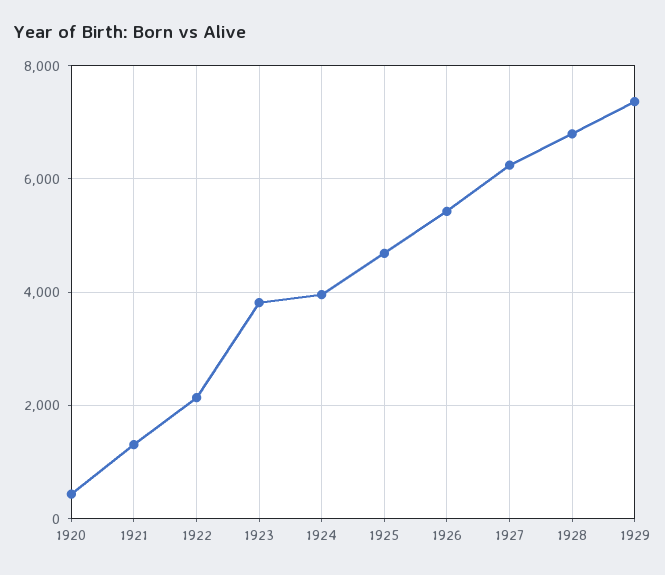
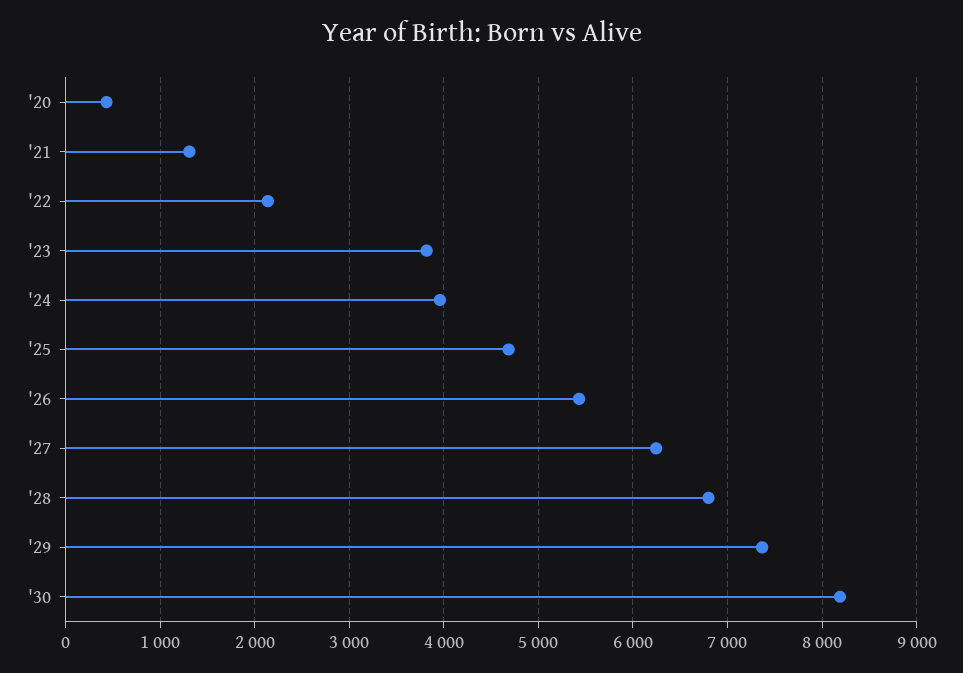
'30: none -> 8200

